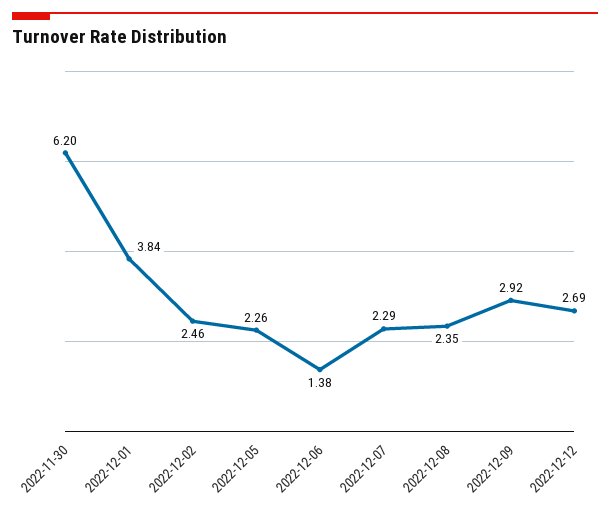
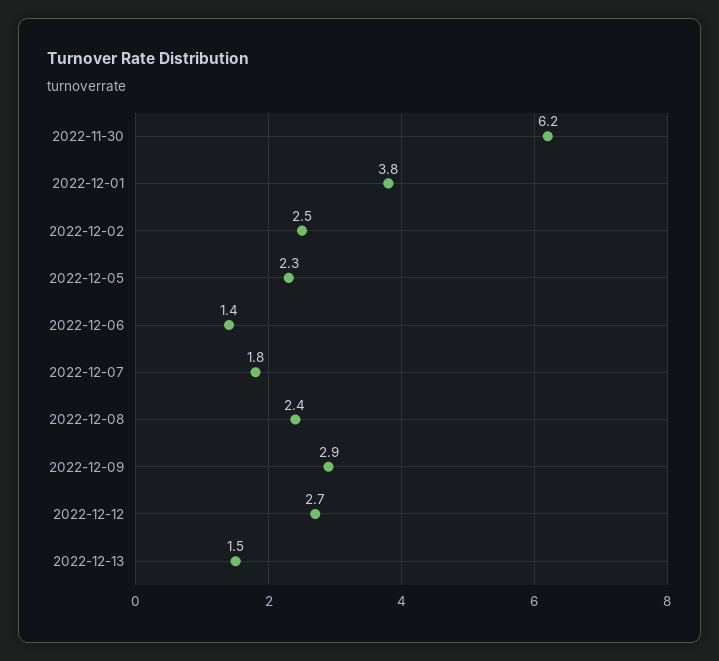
2022-12-07: 2.29 -> 1.8
2022-12-13: none -> 1.5

